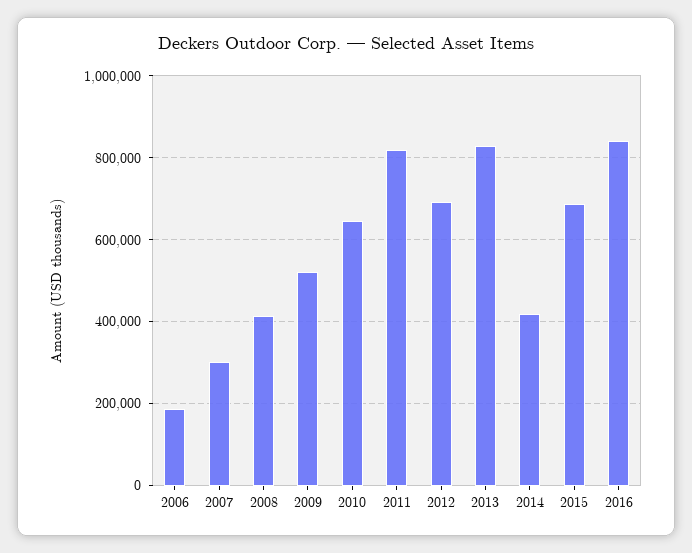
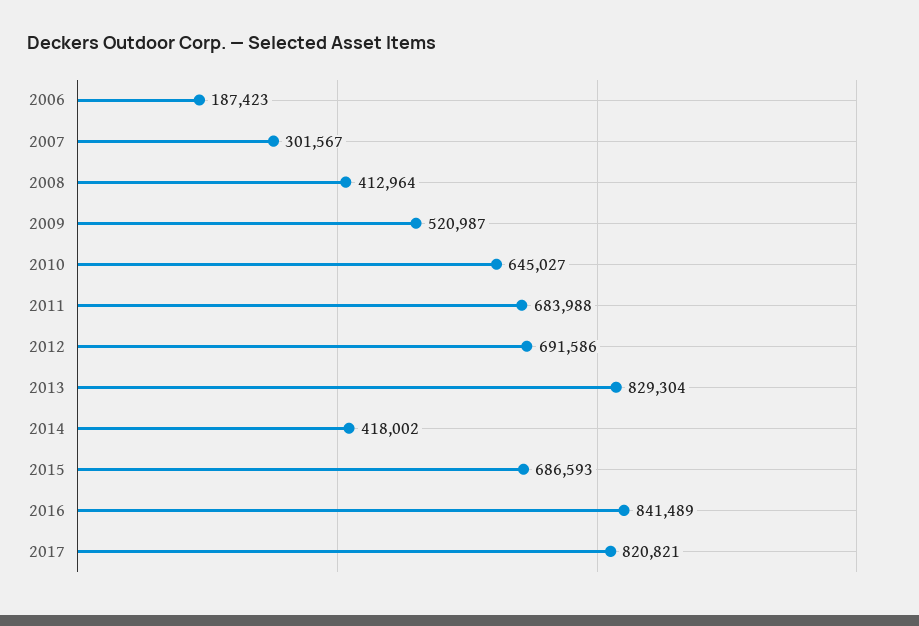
2011: 820000 -> 683988
2017: none -> 820821

